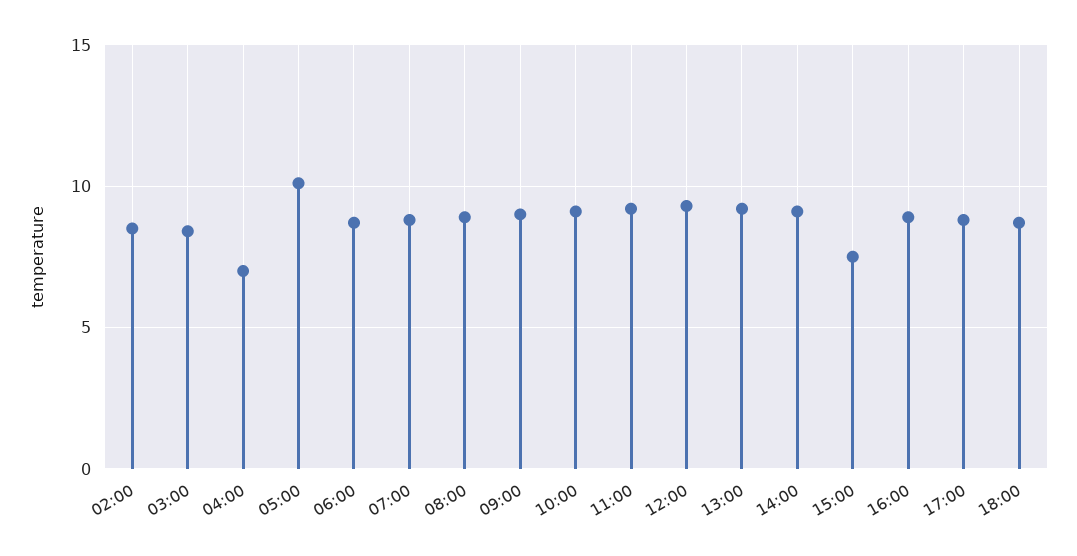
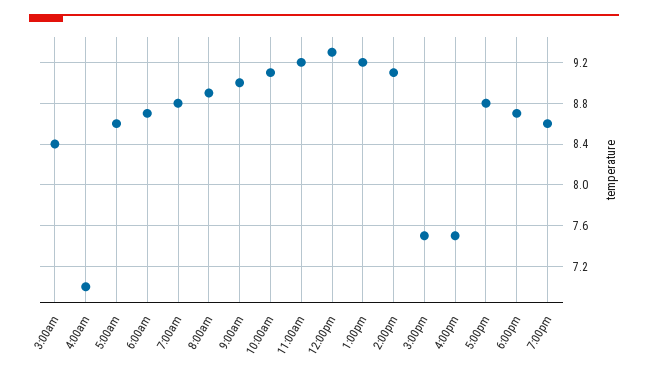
02:00: 8.5 -> none
05:00: 10 -> 8.6
16:00: 9 -> 7.5
7:00pm: none -> 8.6

